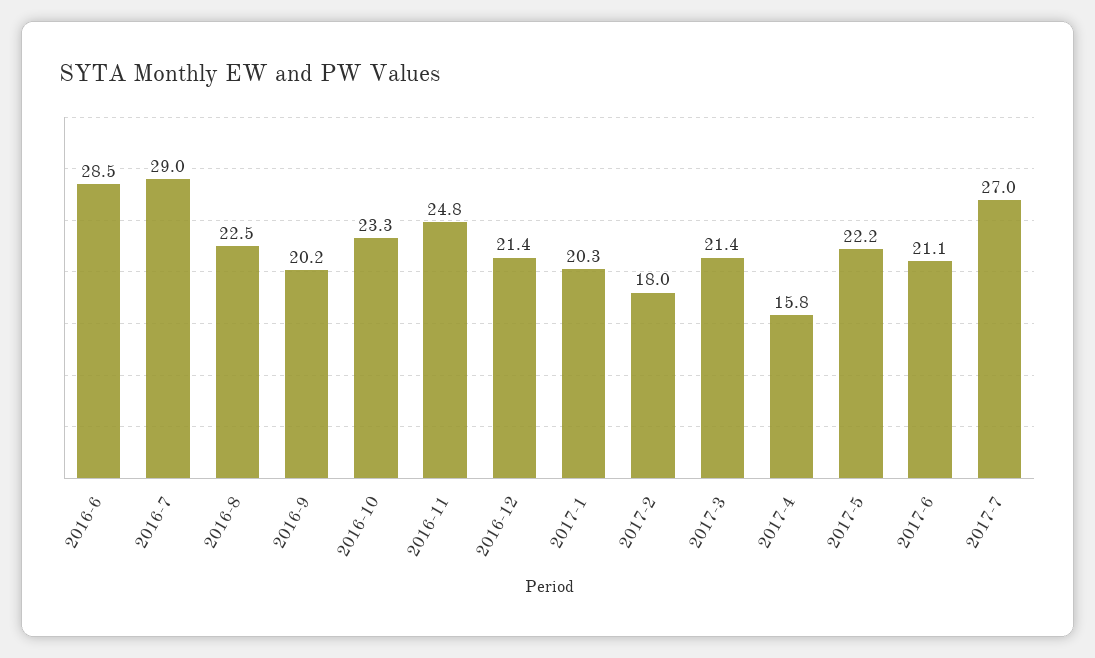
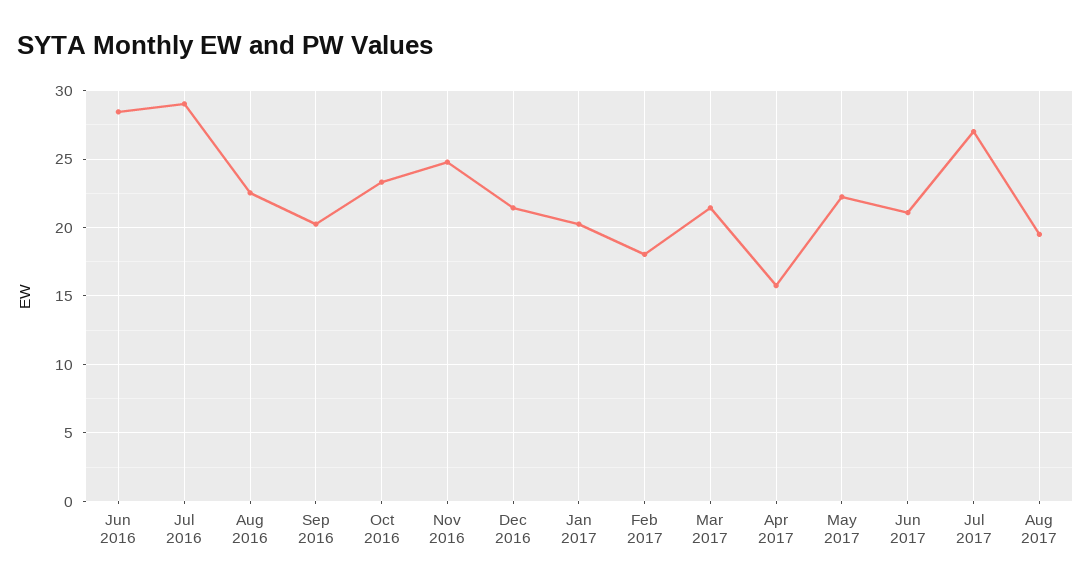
Aug 2017: none -> 19.5

